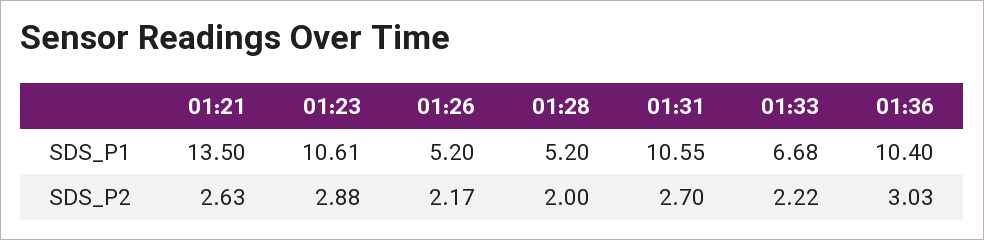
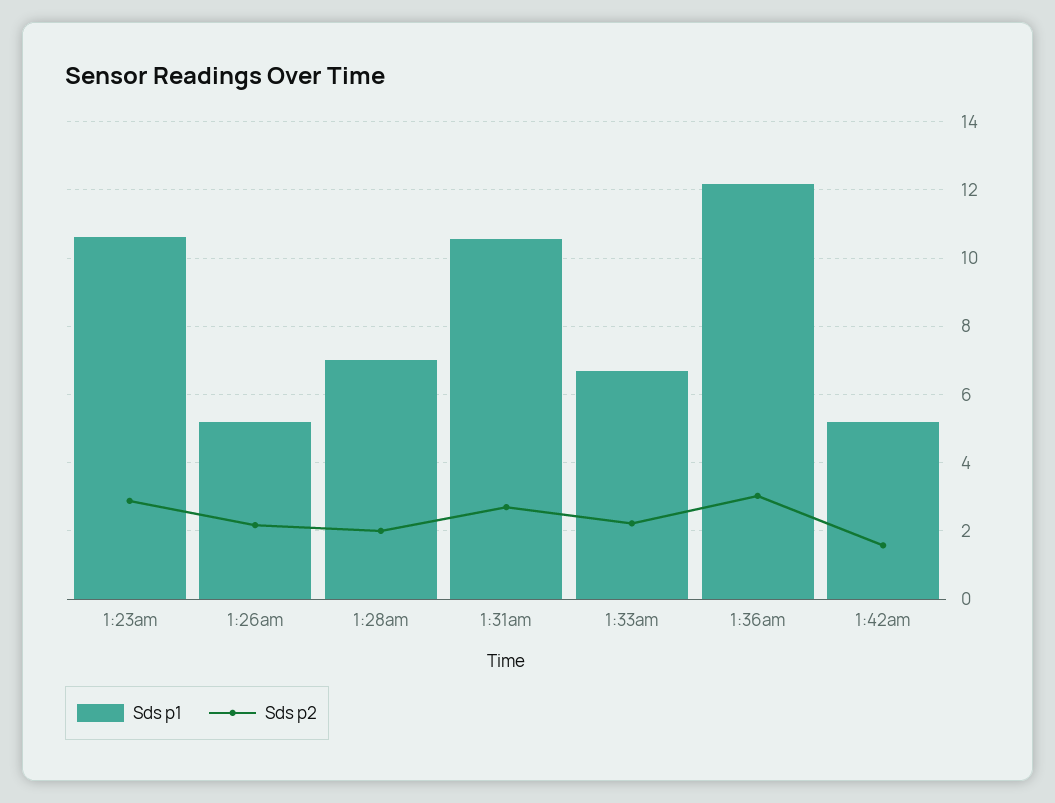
SDS_P1, 01:21: 13.5 -> none
SDS_P1, 01:28: 5.2 -> 7
SDS_P1, 01:36: 10.4 -> 12.2
SDS_P2, 01:21: 2.63 -> none
SDS_P1, 1:42am: none -> 5.2
SDS_P2, 1:42am: none -> 1.6

